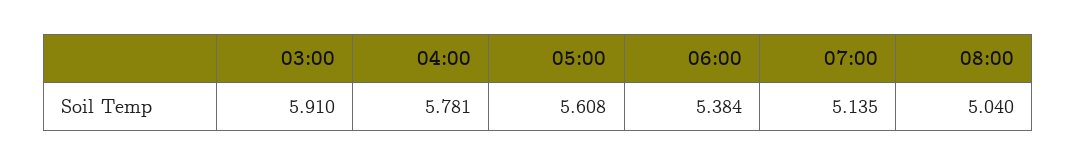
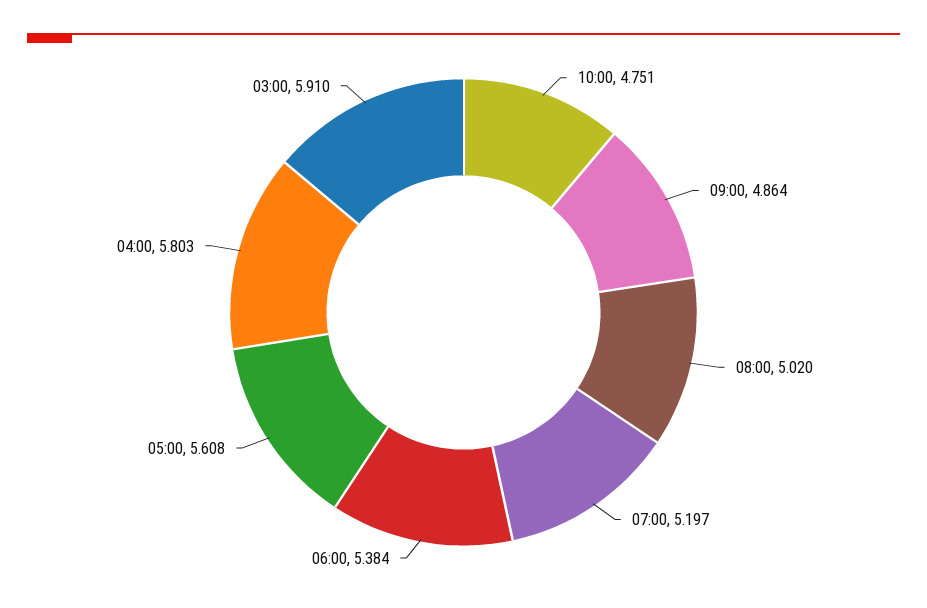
04:00: 5.781 -> 5.803
07:00: 5.135 -> 5.197
08:00: 5.04 -> 5.02
10:00: none -> 4.751
09:00: none -> 4.864

